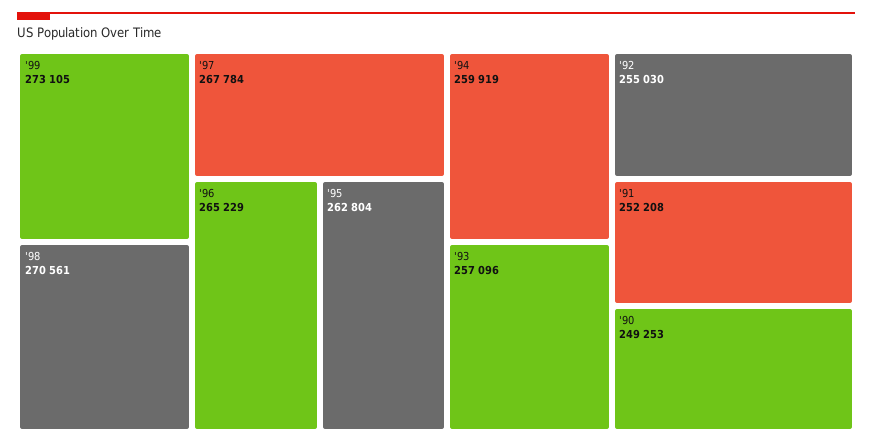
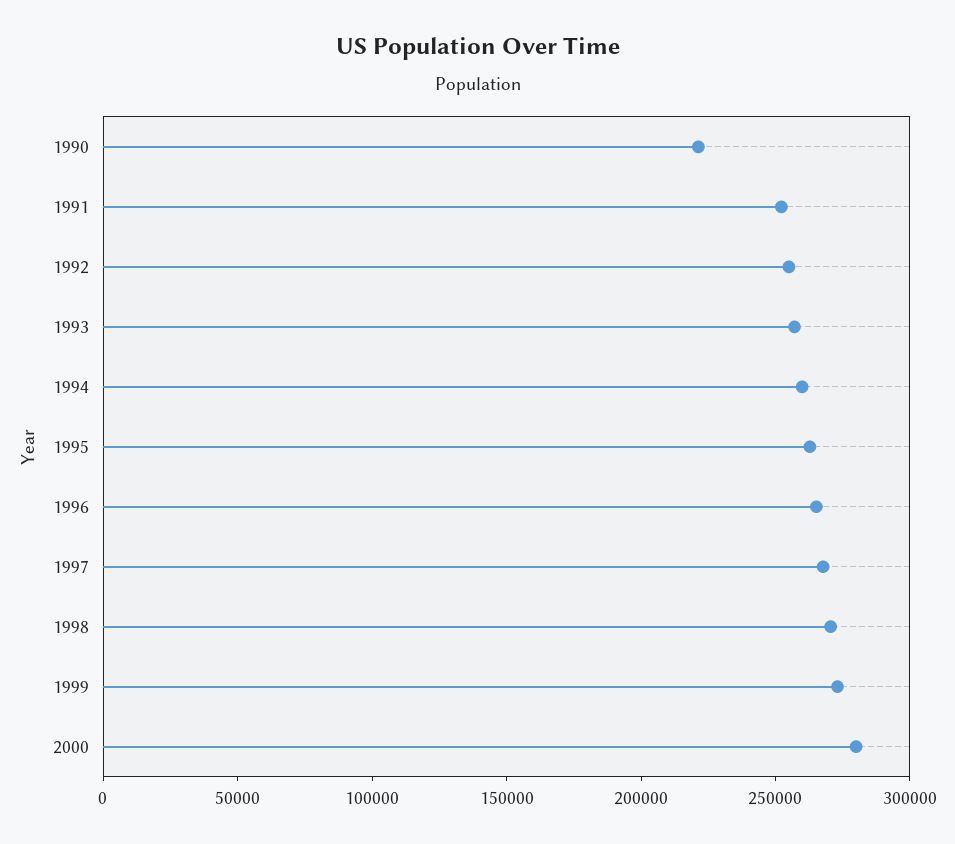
'90: 249253 -> 220000
2000: none -> 280000

